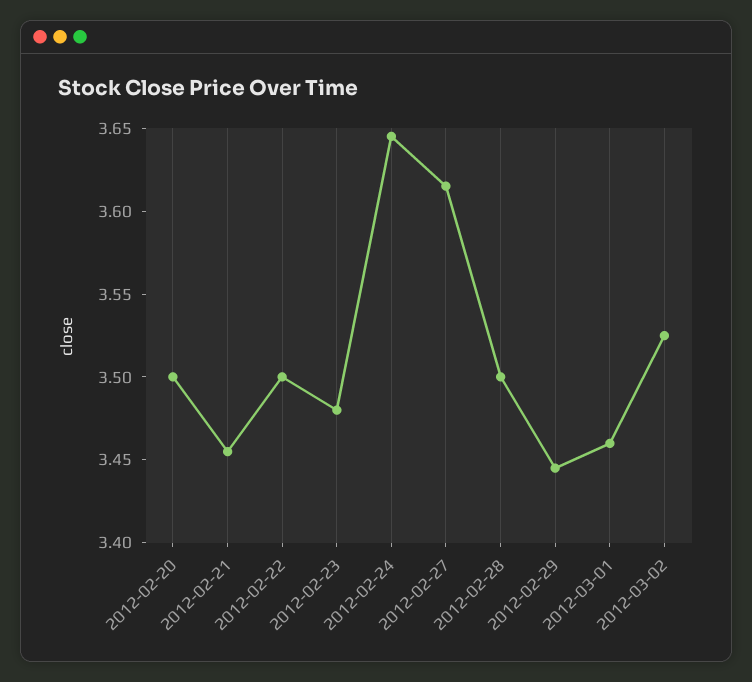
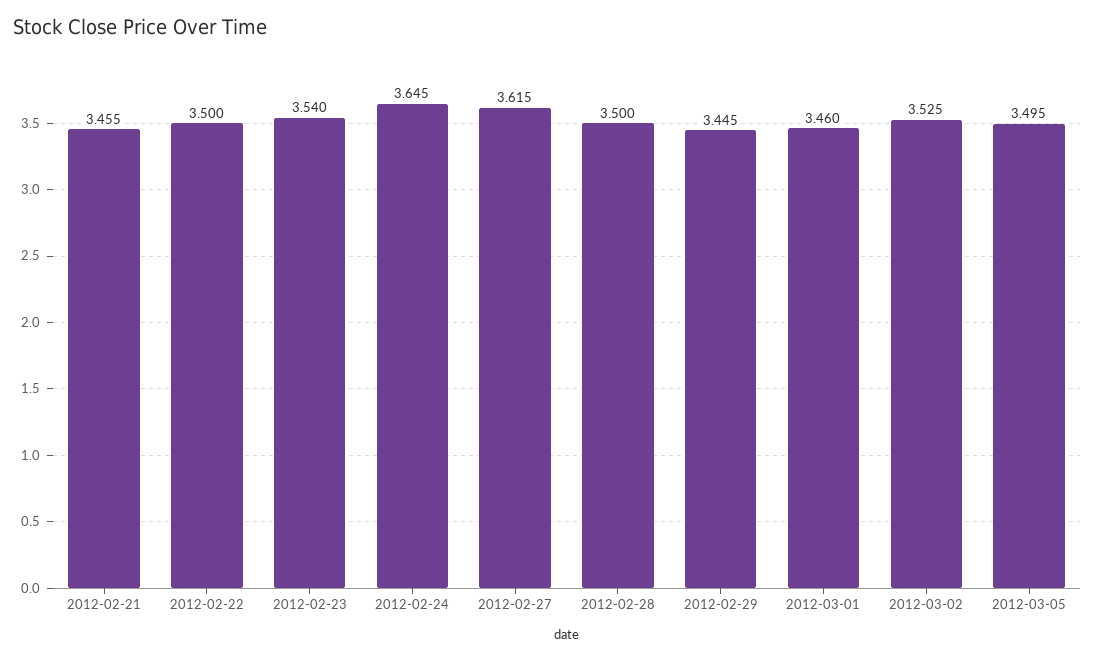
2012-02-20: 3.5 -> none
2012-02-23: 3.48 -> 3.54
2012-03-05: none -> 3.495

